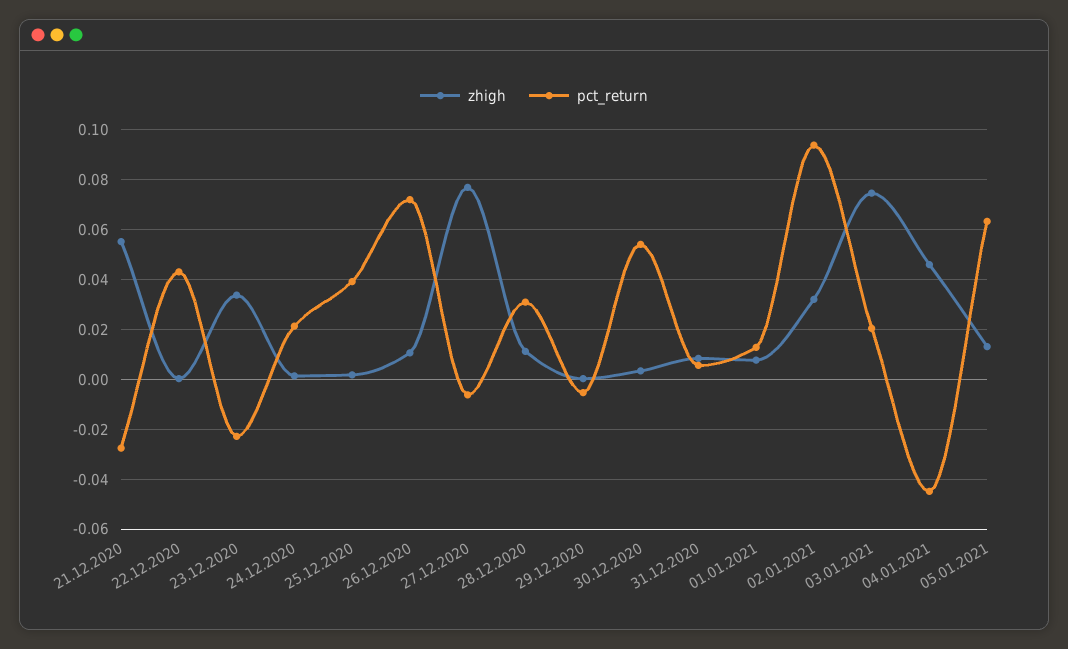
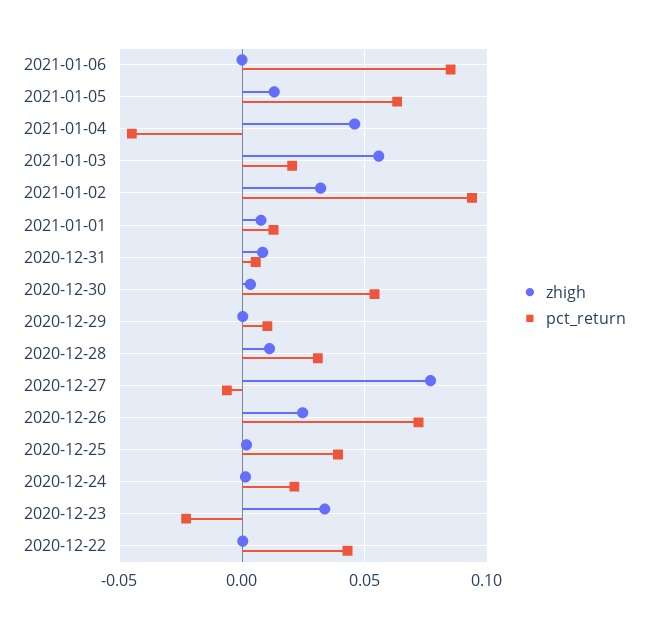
zhigh, 21.12.2020: 0.055 -> none
pct_return, 21.12.2020: -0.0275 -> none
zhigh, 26.12.2020: 0.01 -> 0.025
pct_return, 29.12.2020: -0.005 -> 0.01
zhigh, 03.01.2021: 0.075 -> 0.055
zhigh, 2021-01-06: none -> 0
pct_return, 2021-01-06: none -> 0.085

